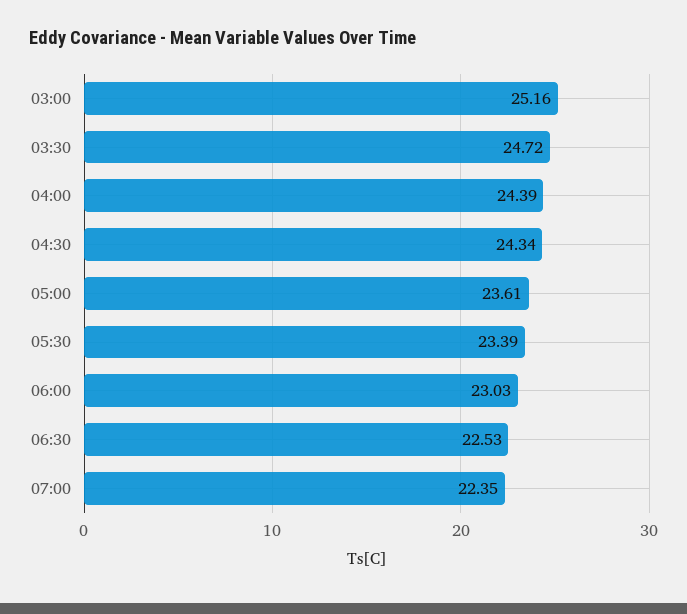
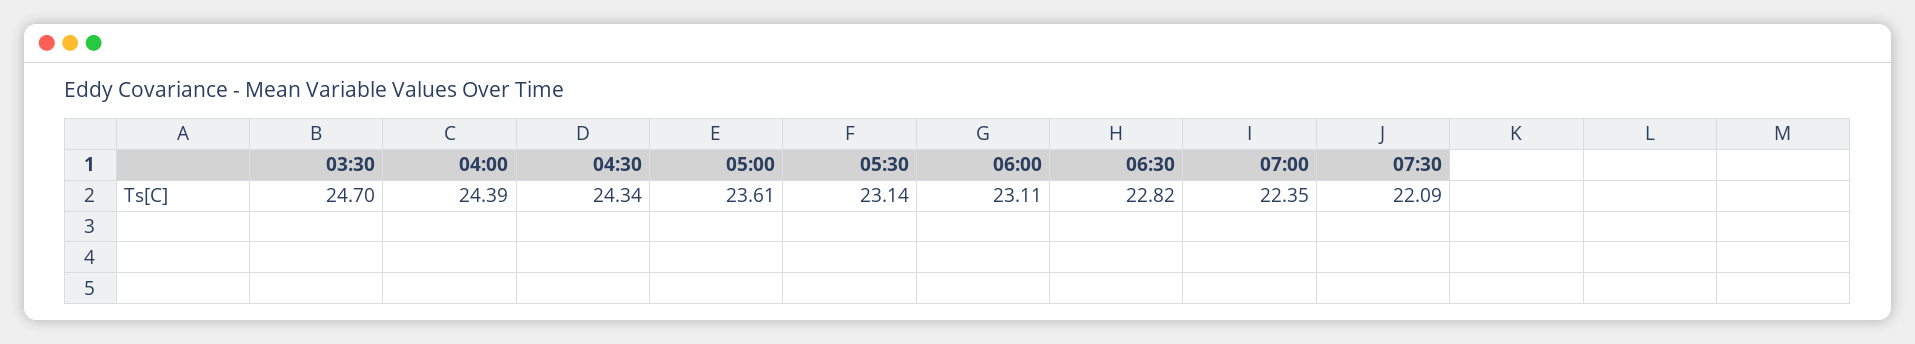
03:00: 25.16 -> none
03:30: 24.72 -> 24.7
05:30: 23.39 -> 23.14
06:00: 23.03 -> 23.11
06:30: 22.53 -> 22.82
07:30: none -> 22.09

